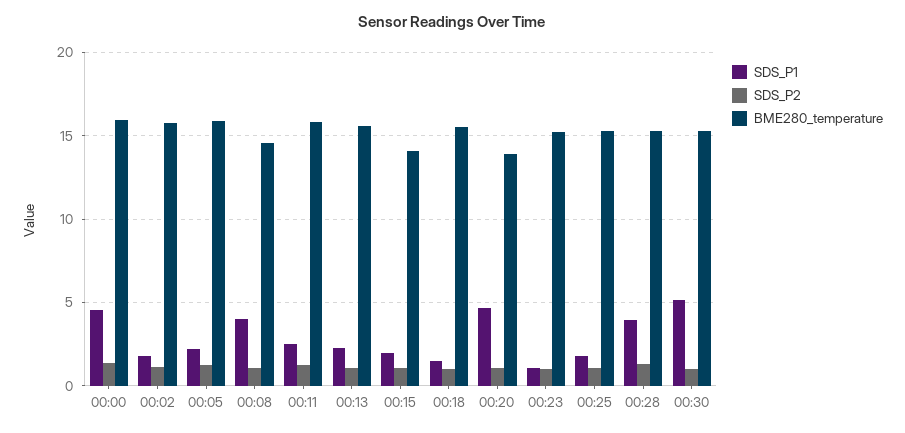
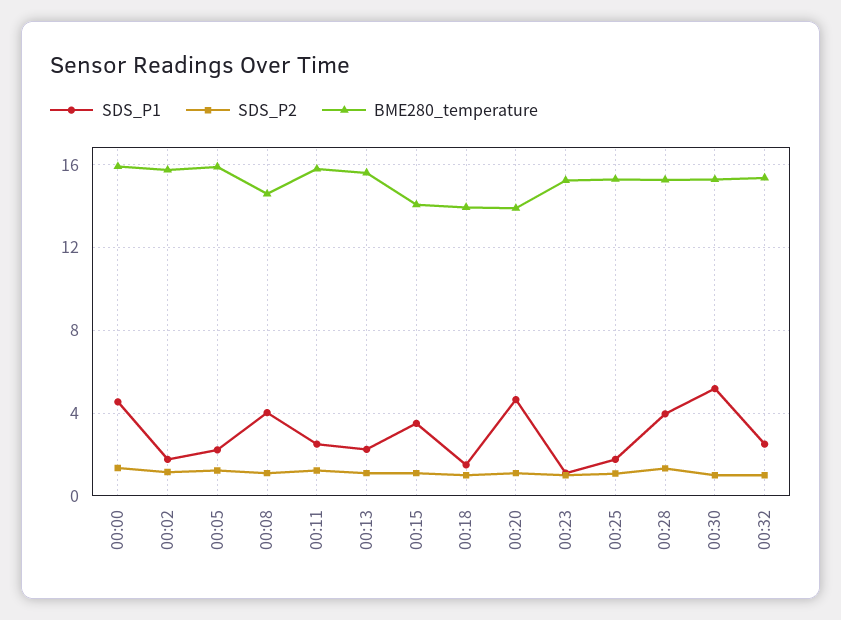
SDS_P1, 00:15: 2 -> 3.5
BME280_temperature, 00:18: 15.5 -> 14
SDS_P1, 00:32: none -> 2.5
SDS_P2, 00:32: none -> 1
BME280_temperature, 00:32: none -> 15.5

